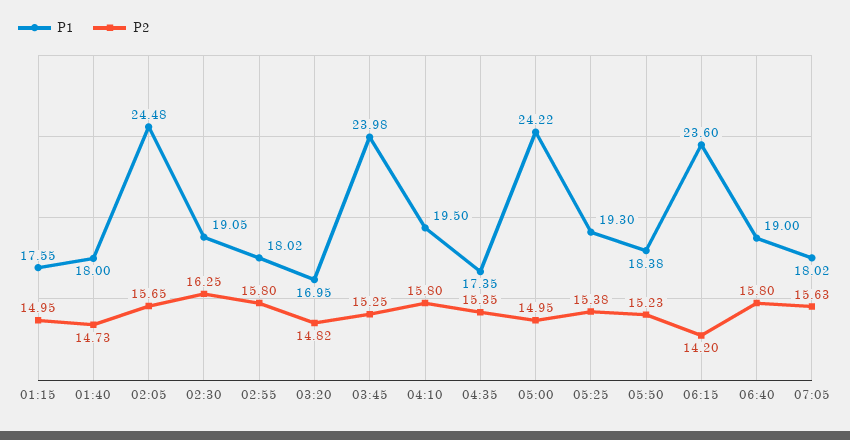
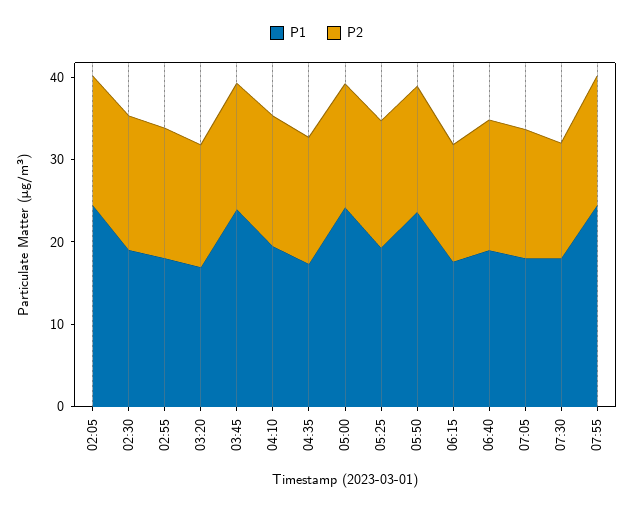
P1, 01:15: 17.55 -> none
P2, 01:15: 14.95 -> none
P1, 01:40: 18 -> none
P2, 01:40: 14.73 -> none
P1, 05:50: 18.38 -> 24
P1, 06:15: 23.6 -> 18
P1, 07:30: none -> 18
P2, 07:30: none -> 14
P1, 07:55: none -> 24
P2, 07:55: none -> 16

